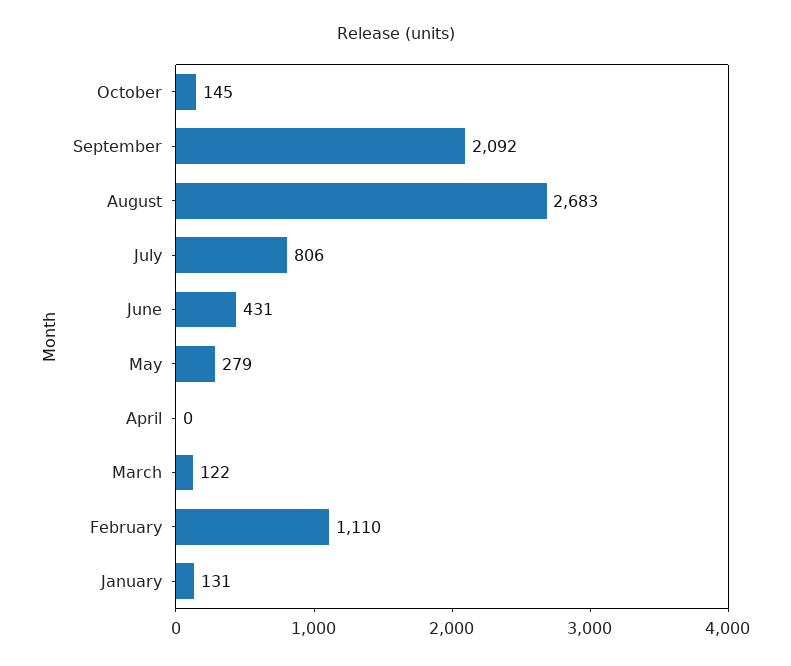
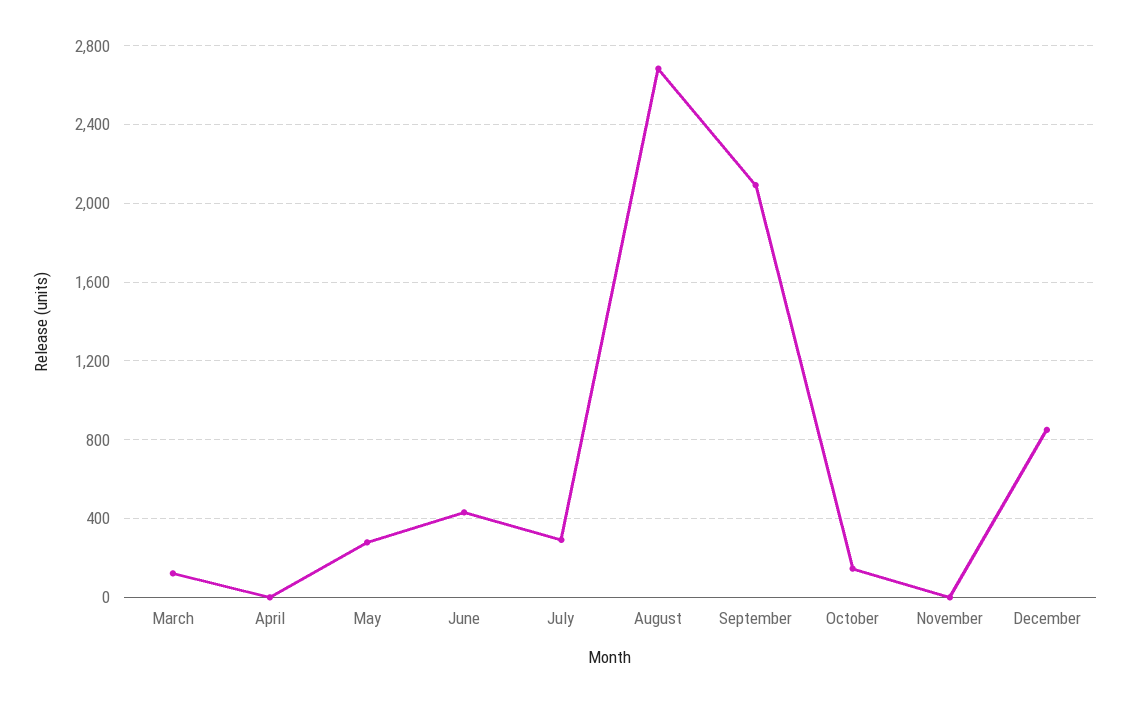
July: 806 -> 300
February: 1110 -> none
January: 131 -> none
November: none -> 0
December: none -> 850

